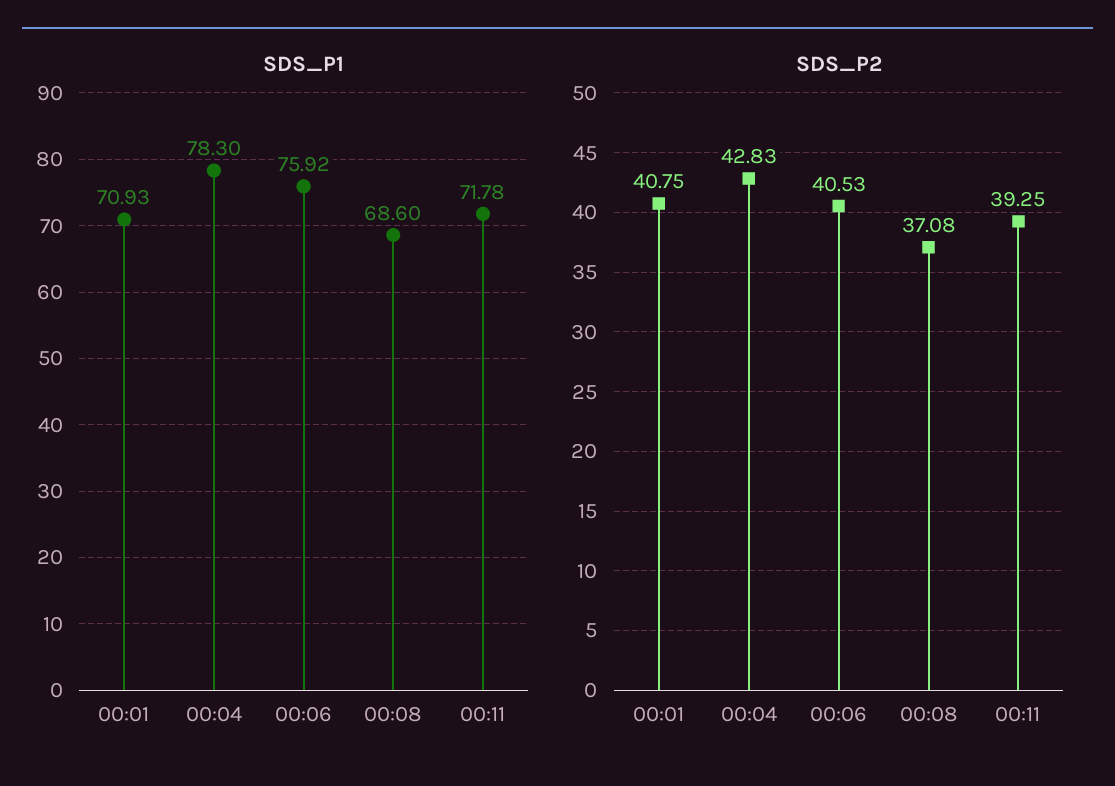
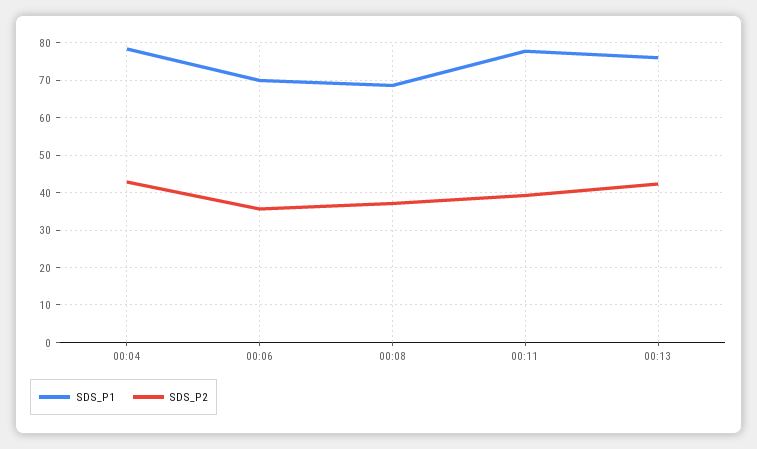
SDS_P1, 00:01: 70.93 -> none
SDS_P1, 00:06: 75.92 -> 70
SDS_P1, 00:11: 71.78 -> 78
SDS_P2, 00:01: 40.75 -> none
SDS_P2, 00:06: 40.53 -> 36
SDS_P1, 00:13: none -> 76
SDS_P2, 00:13: none -> 42

